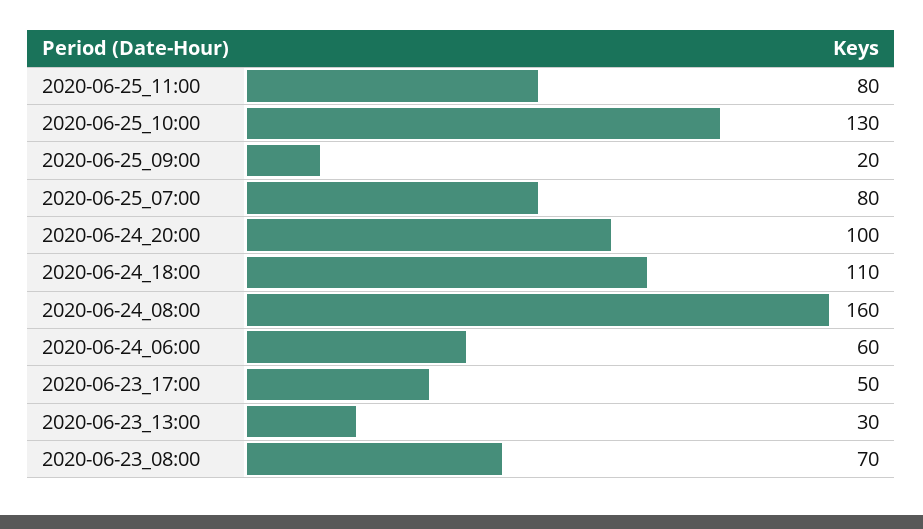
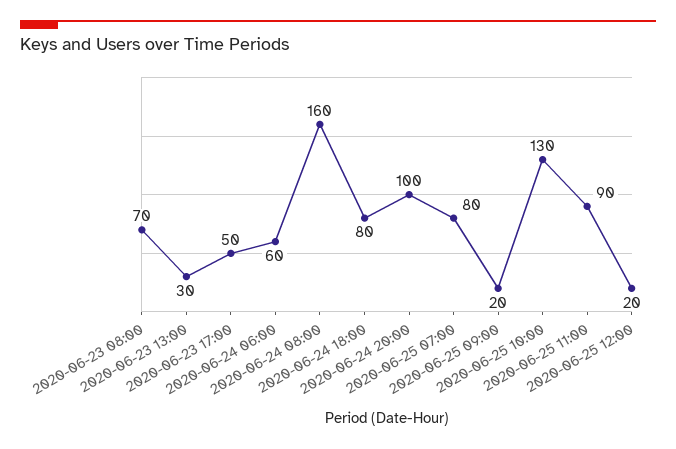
2020-06-25_11:00: 80 -> 90
2020-06-24_18:00: 110 -> 80
2020-06-25 12:00: none -> 20

